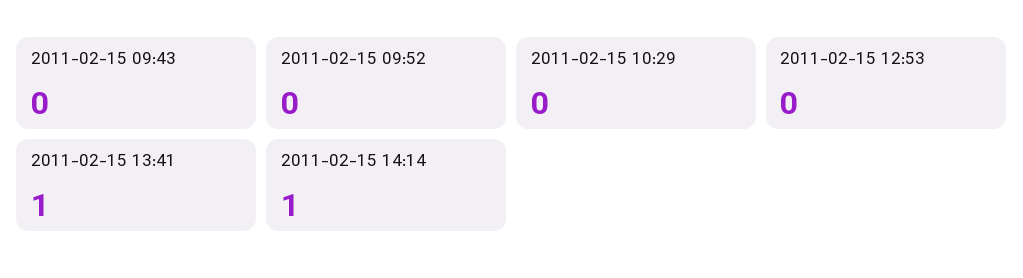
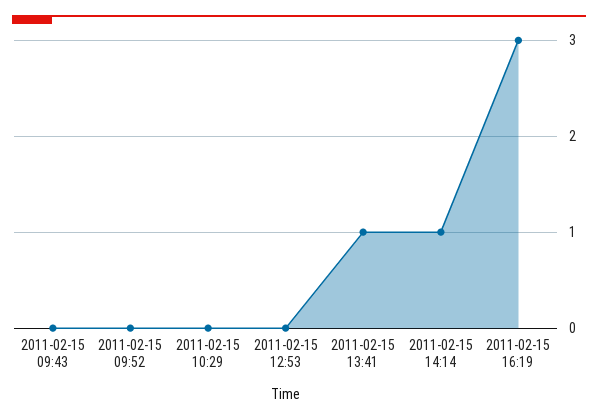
2011-02-15 16:19: none -> 3

